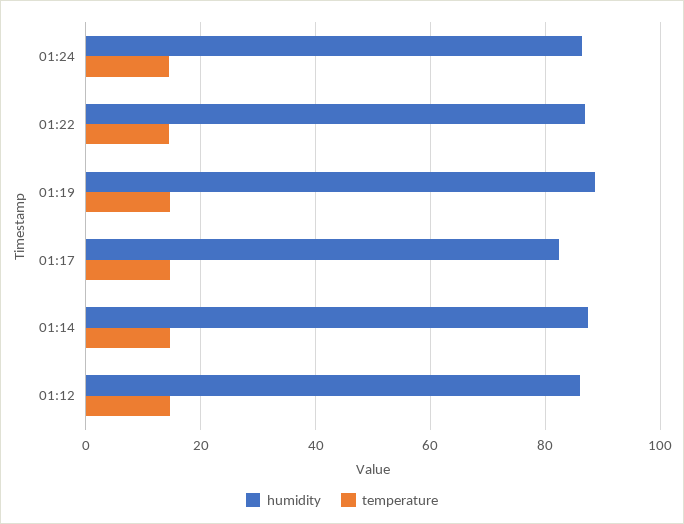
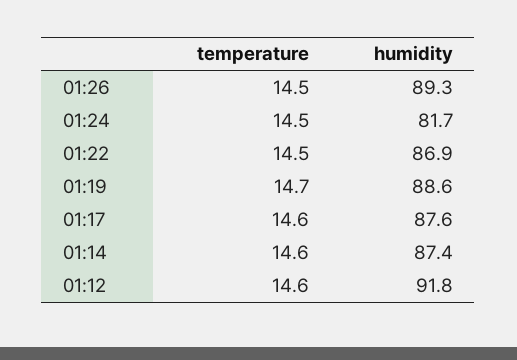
humidity, 01:24: 86 -> 81.7
humidity, 01:17: 82 -> 87.6
humidity, 01:12: 86 -> 91.8
temperature, 01:26: none -> 14.5
humidity, 01:26: none -> 89.3

